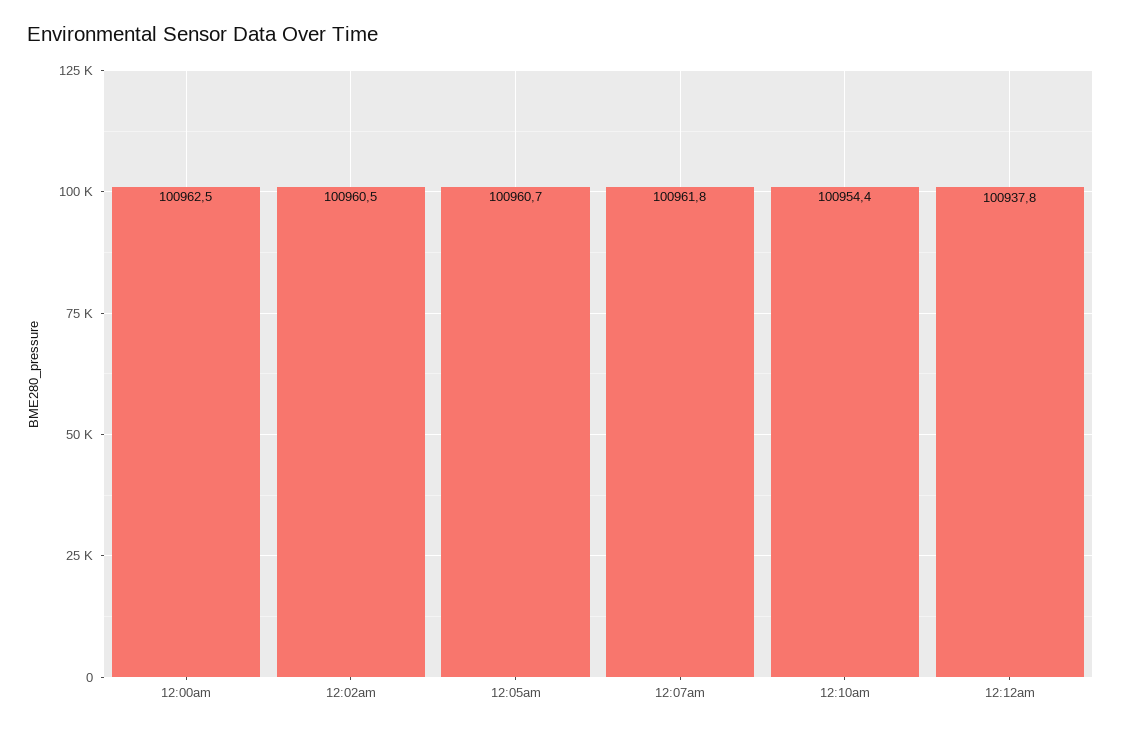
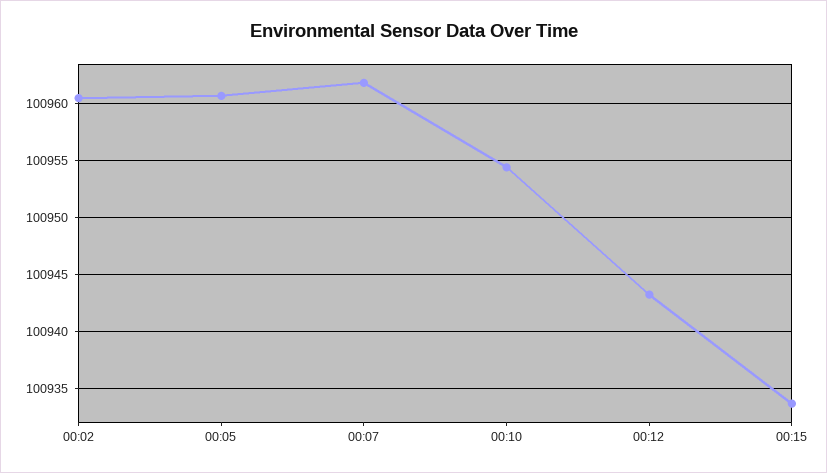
12:00am: 100962.5 -> none
12:12am: 100937.8 -> 100943
00:15: none -> 100934

